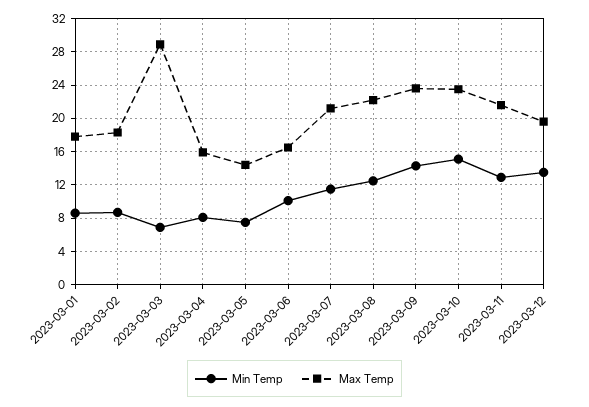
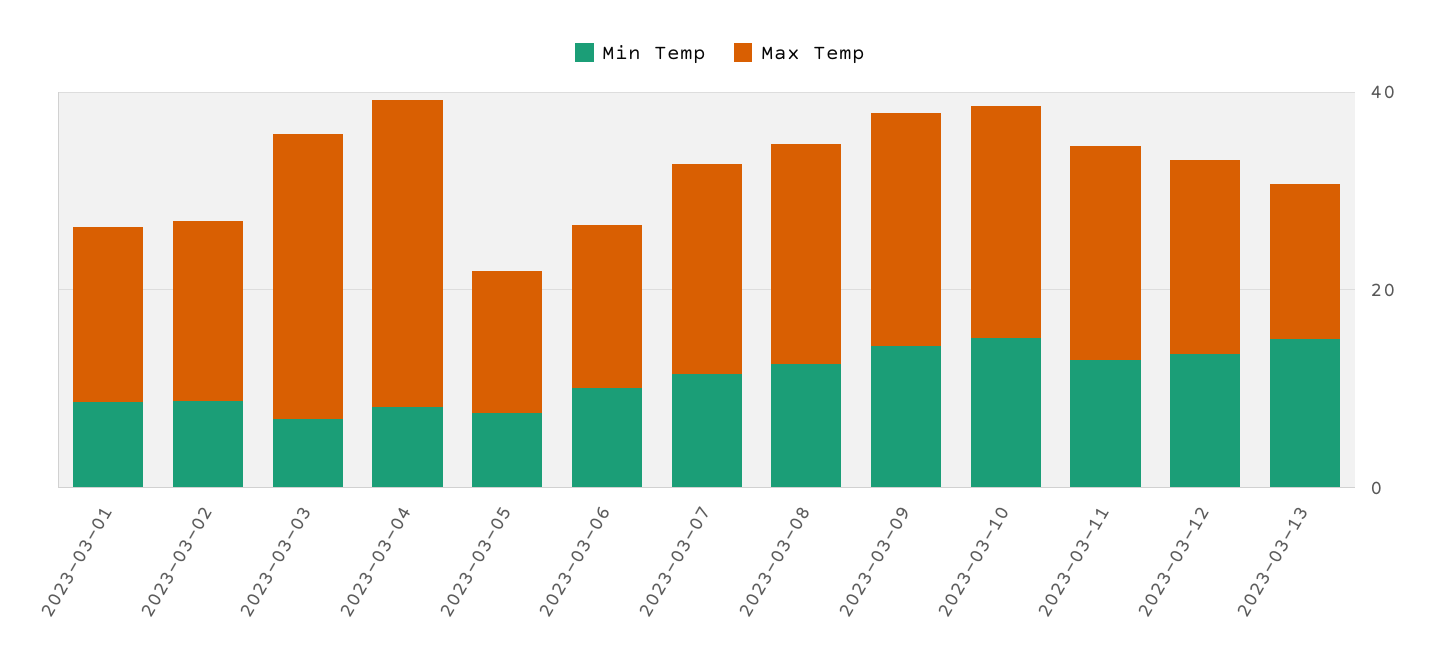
Max Temp, 2023-03-04: 16 -> 30
Min Temp, 2023-03-13: none -> 15
Max Temp, 2023-03-13: none -> 15

